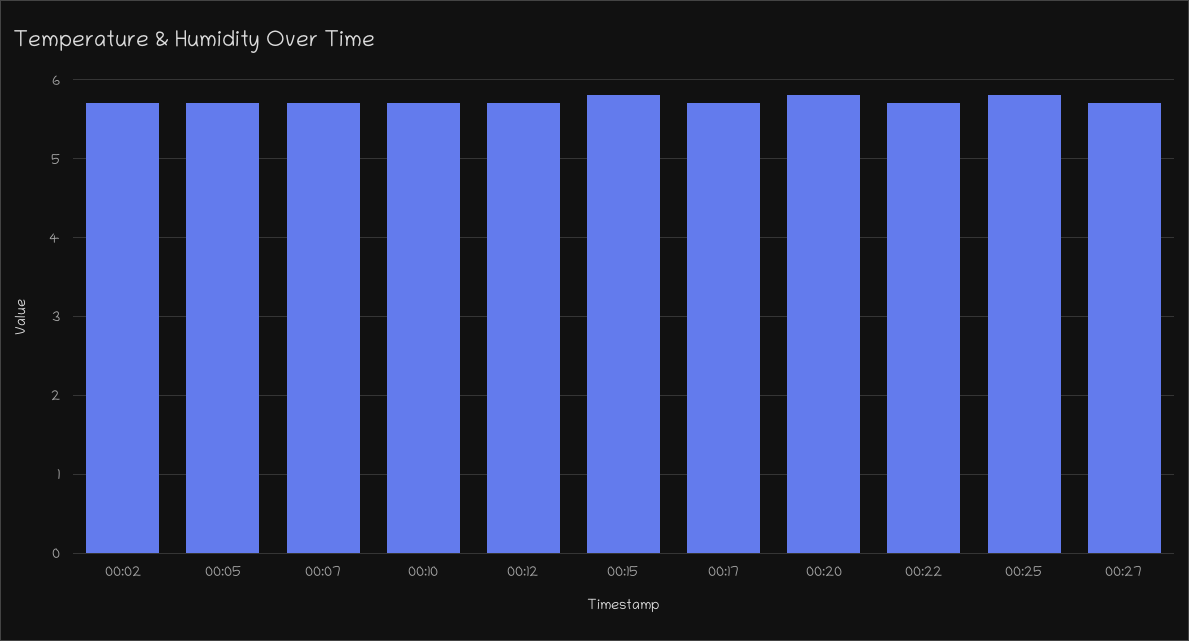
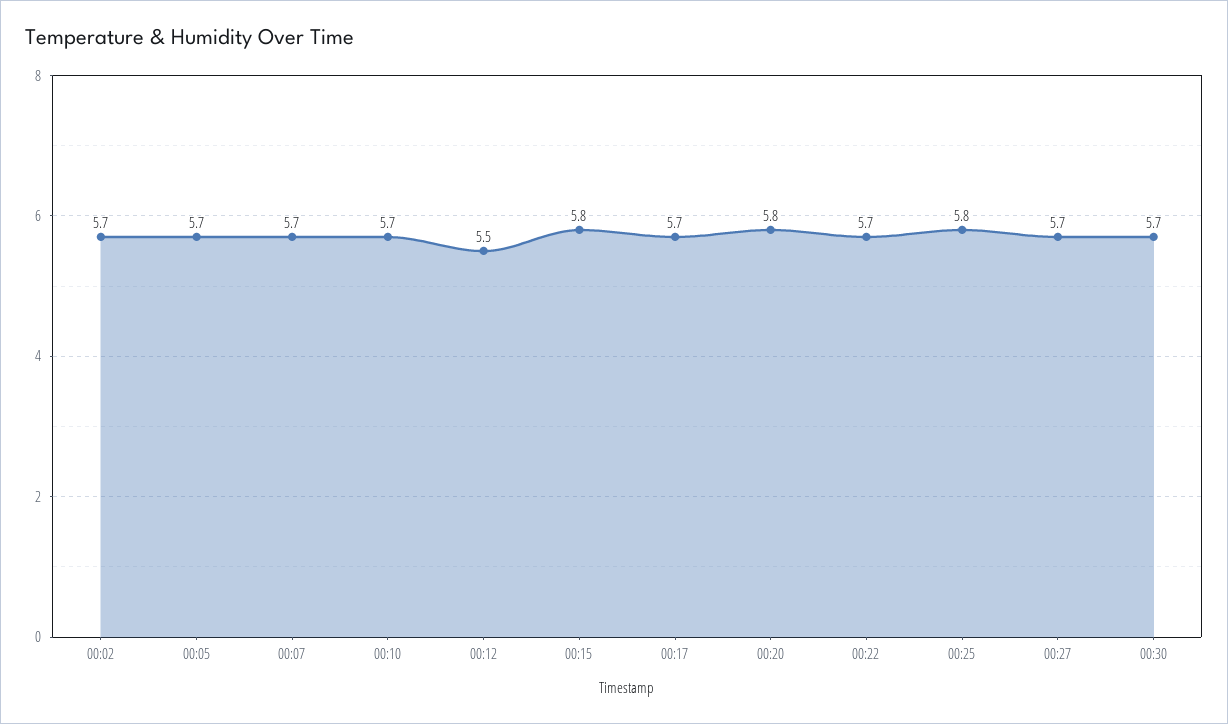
00:12: 5.7 -> 5.5
00:30: none -> 5.7

